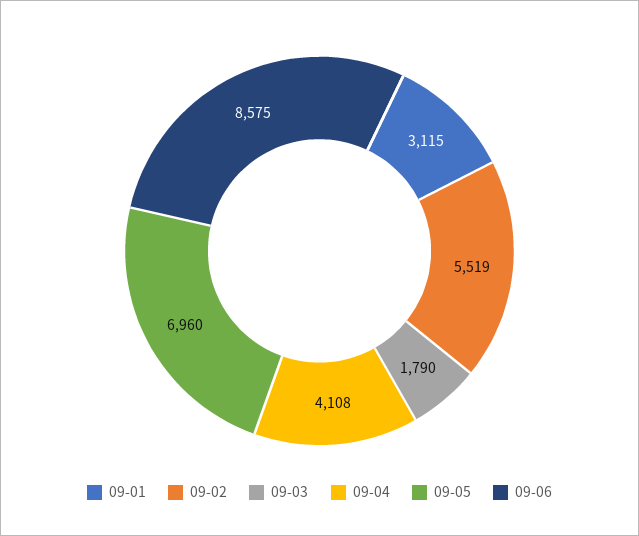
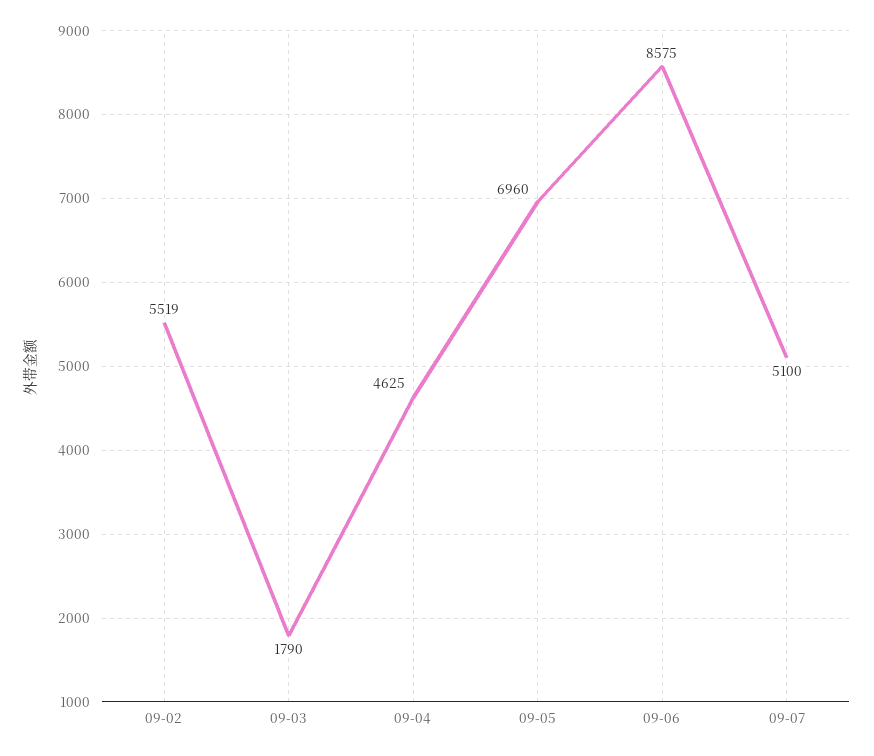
09-01: 3115 -> none
09-04: 4108 -> 4625
09-07: none -> 5100

